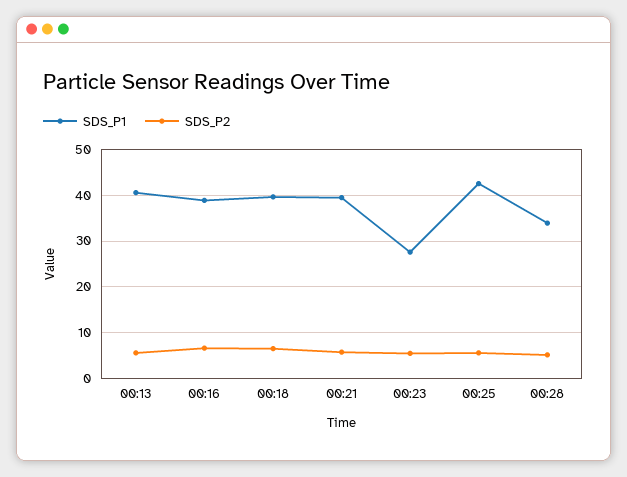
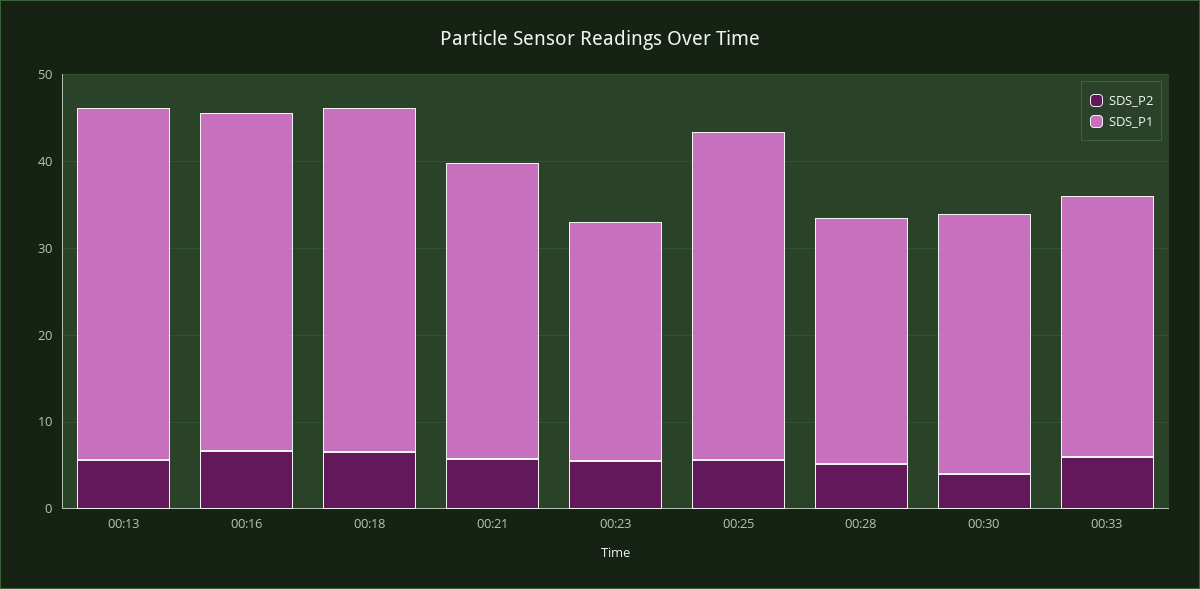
SDS_P1, 00:21: 40 -> 34
SDS_P1, 00:25: 42 -> 38
SDS_P1, 00:28: 34 -> 28
SDS_P2, 00:30: none -> 4
SDS_P1, 00:30: none -> 30
SDS_P2, 00:33: none -> 6
SDS_P1, 00:33: none -> 30

